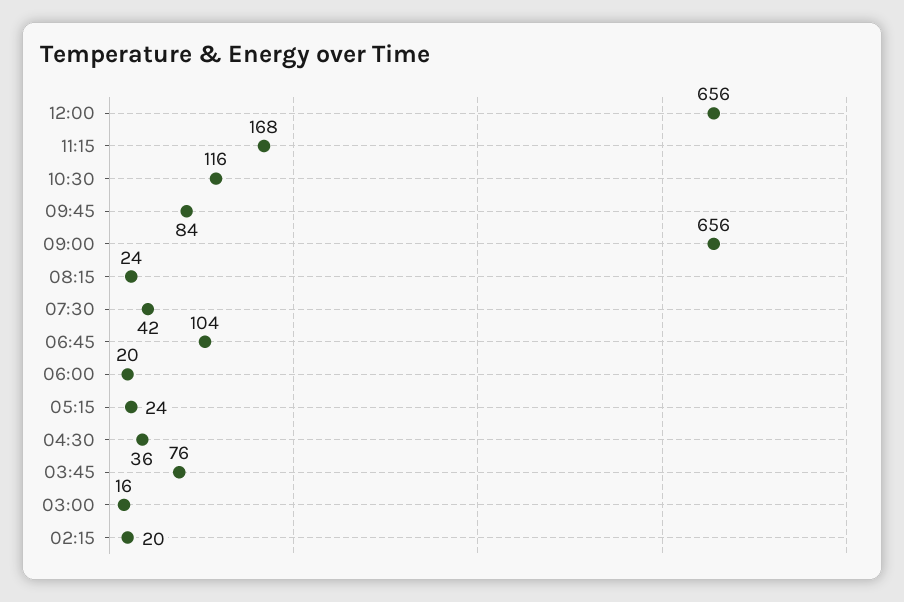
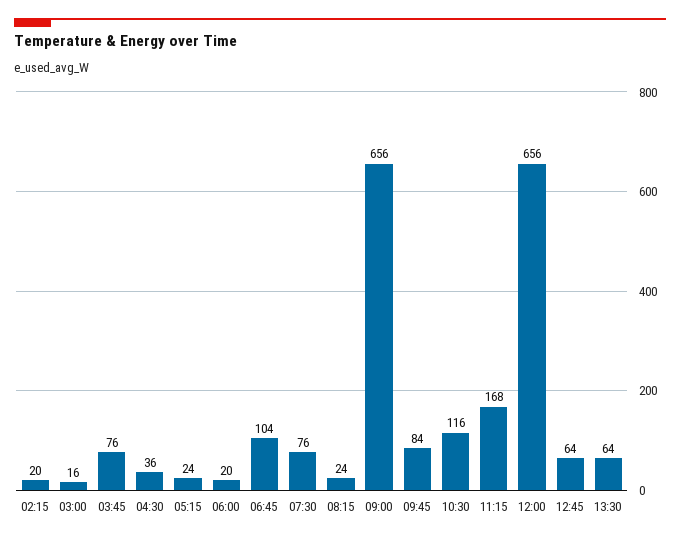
07:30: 42 -> 76
12:45: none -> 64
13:30: none -> 64

